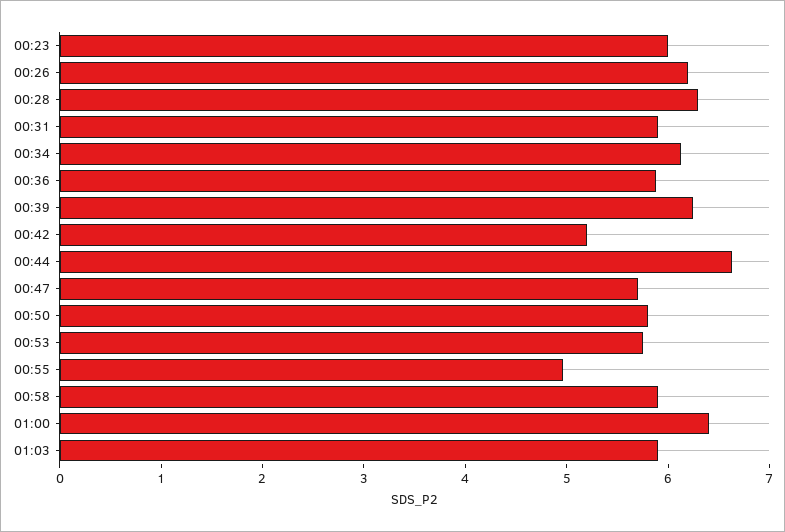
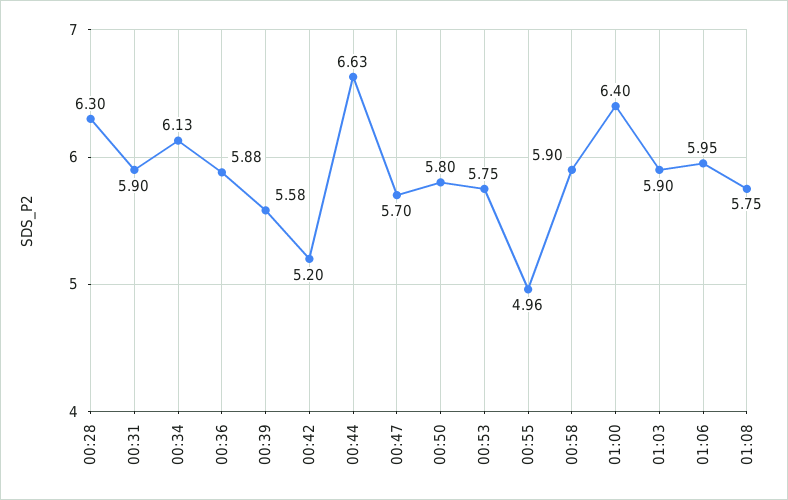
00:23: 6 -> none
00:26: 6.2 -> none
00:39: 6.2 -> 5.58
01:06: none -> 5.95
01:08: none -> 5.75

